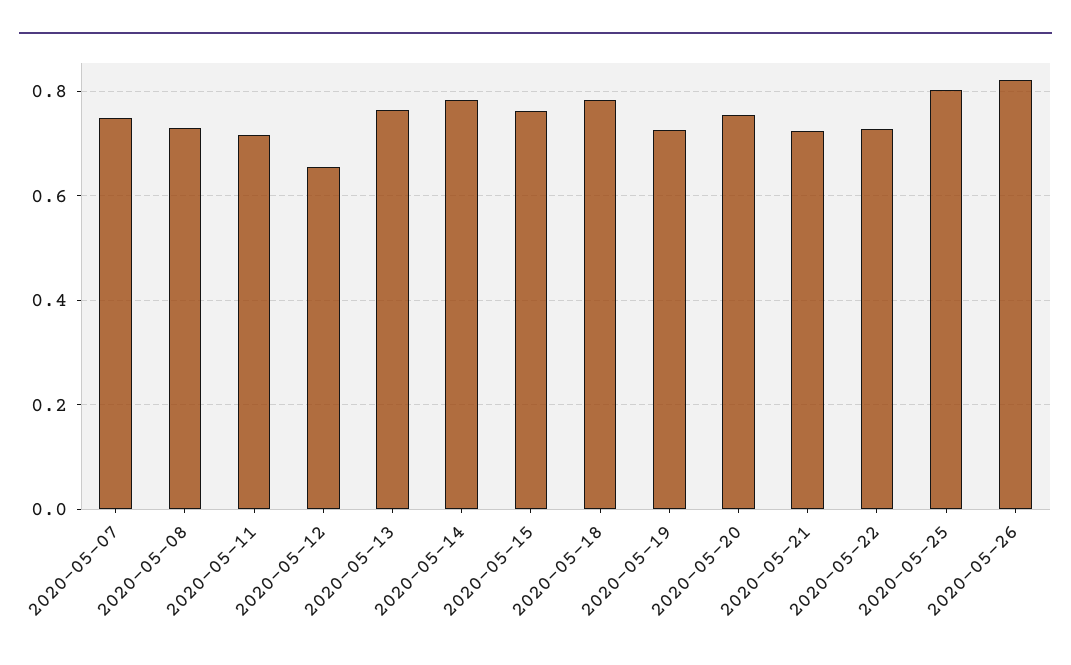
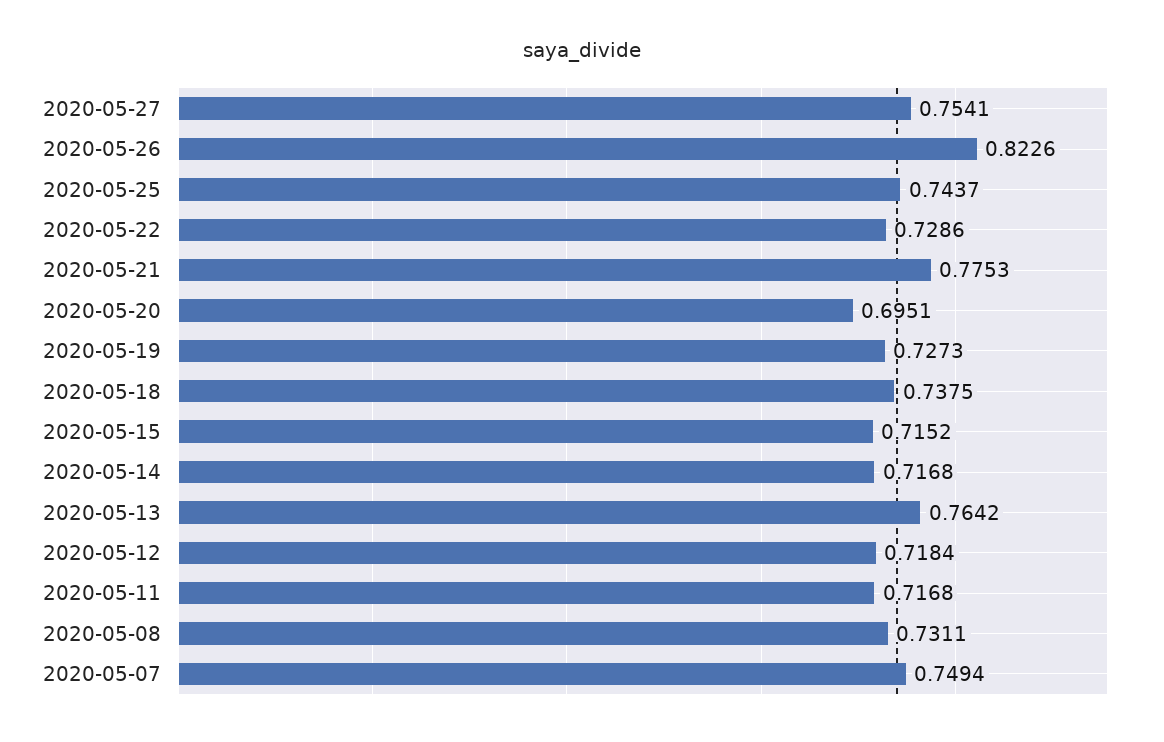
2020-05-12: 0.66 -> 0.7184
2020-05-14: 0.78 -> 0.7168
2020-05-15: 0.76 -> 0.7152
2020-05-18: 0.78 -> 0.7375
2020-05-20: 0.76 -> 0.6951
2020-05-21: 0.72 -> 0.7753
2020-05-25: 0.8 -> 0.7437
2020-05-27: none -> 0.7541

